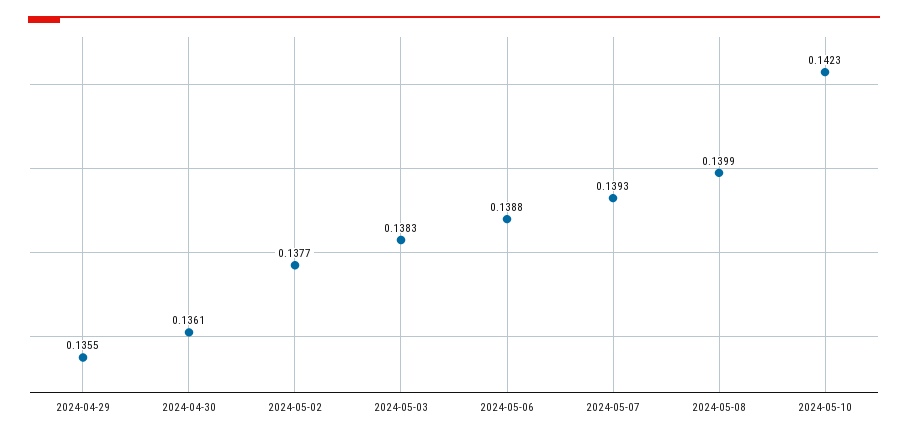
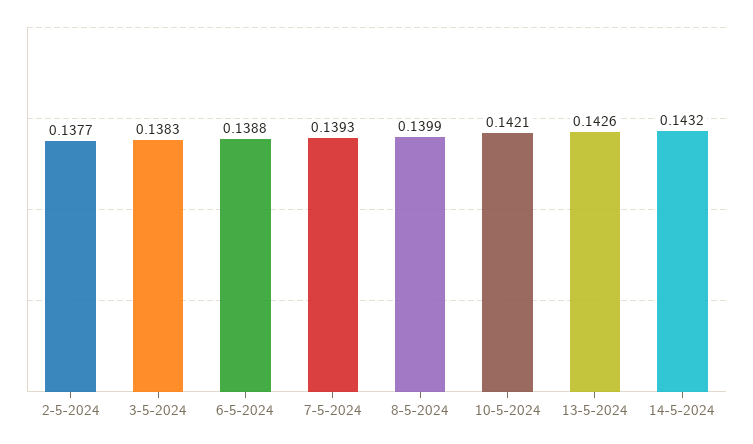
2024-04-29: 0.1355 -> none
2024-04-30: 0.1361 -> none
2024-05-10: 0.1423 -> 0.1421
13-5-2024: none -> 0.1426
14-5-2024: none -> 0.1432

